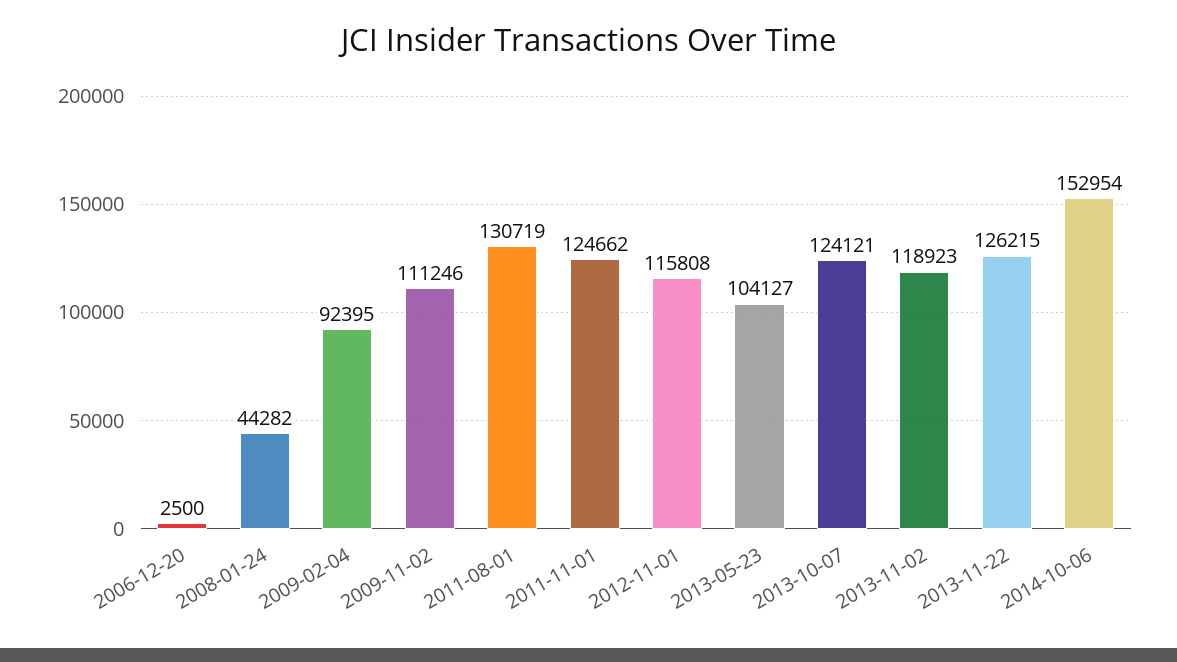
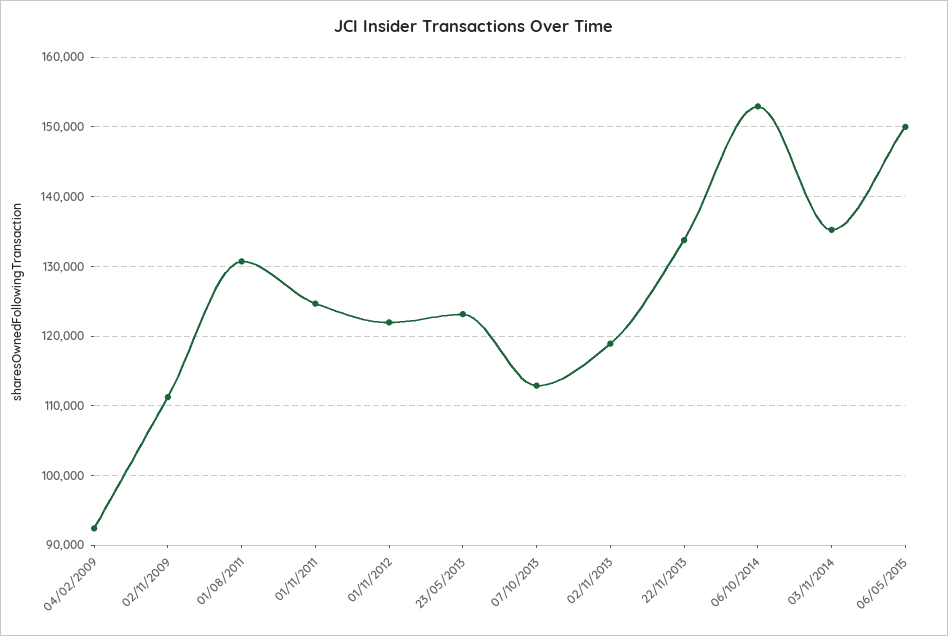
2006-12-20: 2500 -> none
2008-01-24: 44282 -> none
2012-11-01: 115808 -> 122000
2013-05-23: 104127 -> 123000
2013-10-07: 124121 -> 113000
2013-11-22: 126215 -> 134000
03/11/2014: none -> 135000
06/05/2015: none -> 150000

